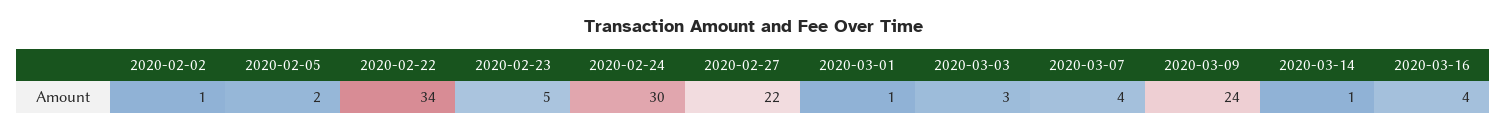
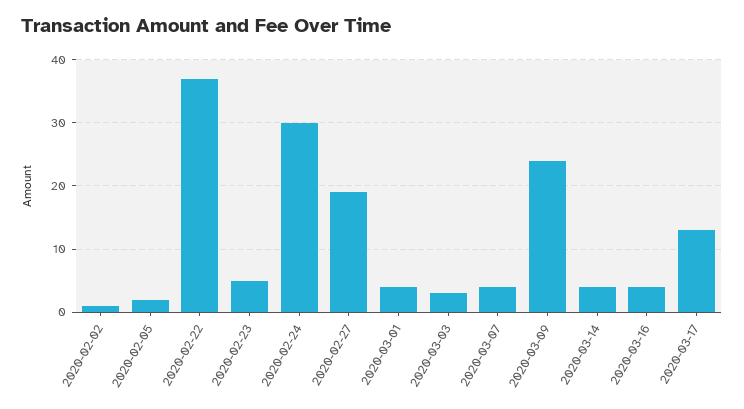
2020-02-22: 34 -> 37
2020-02-27: 22 -> 19
2020-03-01: 1 -> 4
2020-03-14: 1 -> 4
2020-03-17: none -> 13

